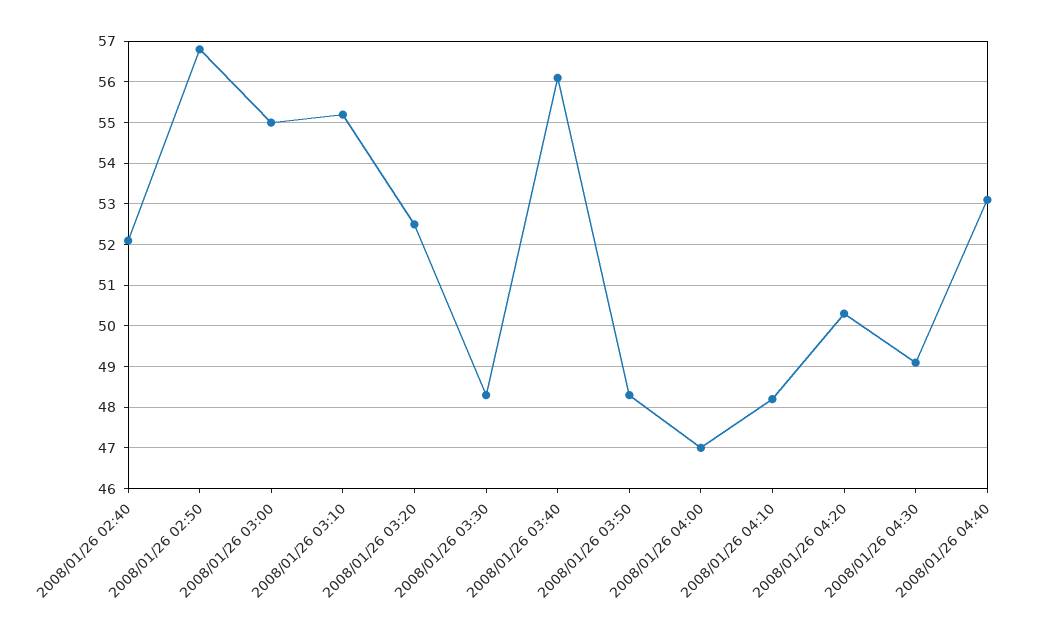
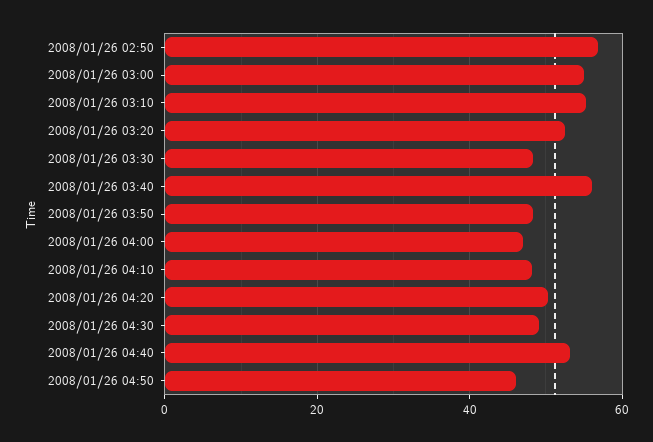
2008/01/26 02:40: 52 -> none
2008/01/26 04:50: none -> 46

